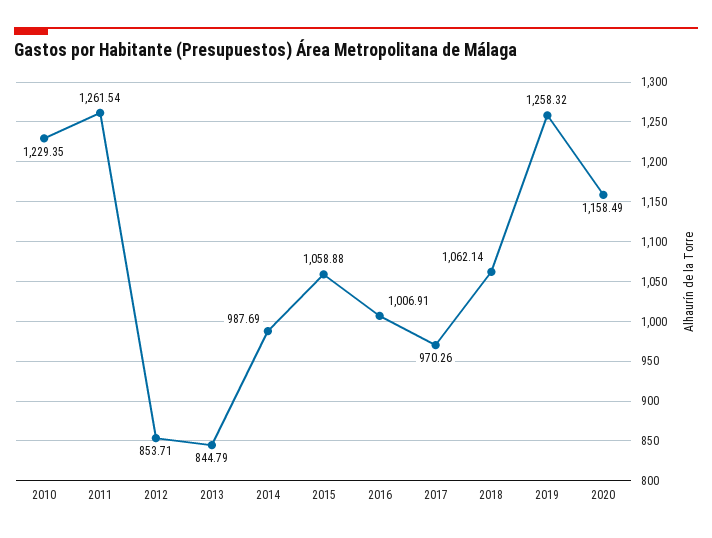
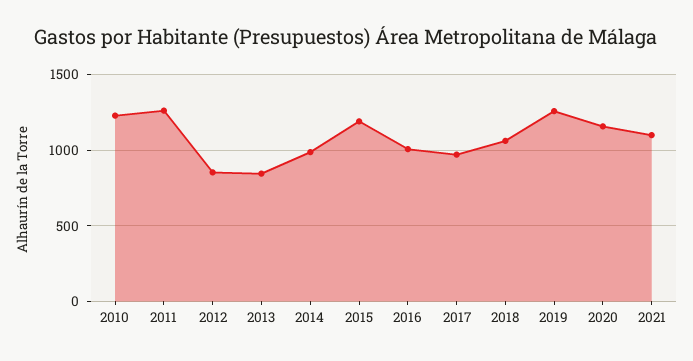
2015: 1058.88 -> 1200
2021: none -> 1100

